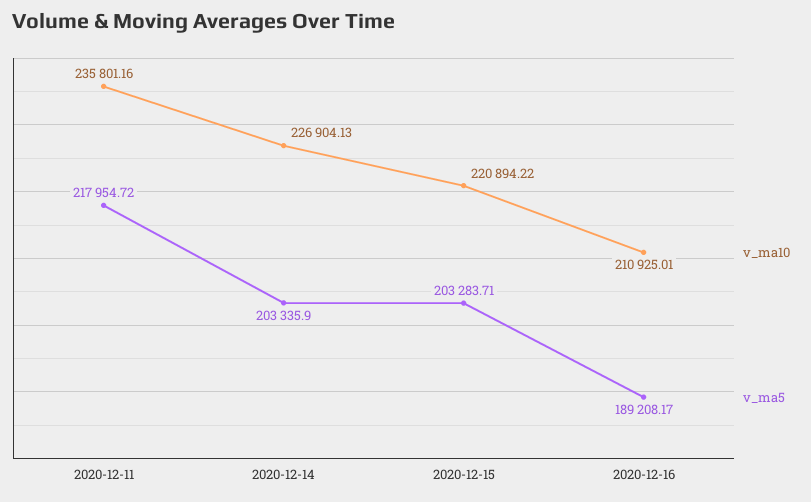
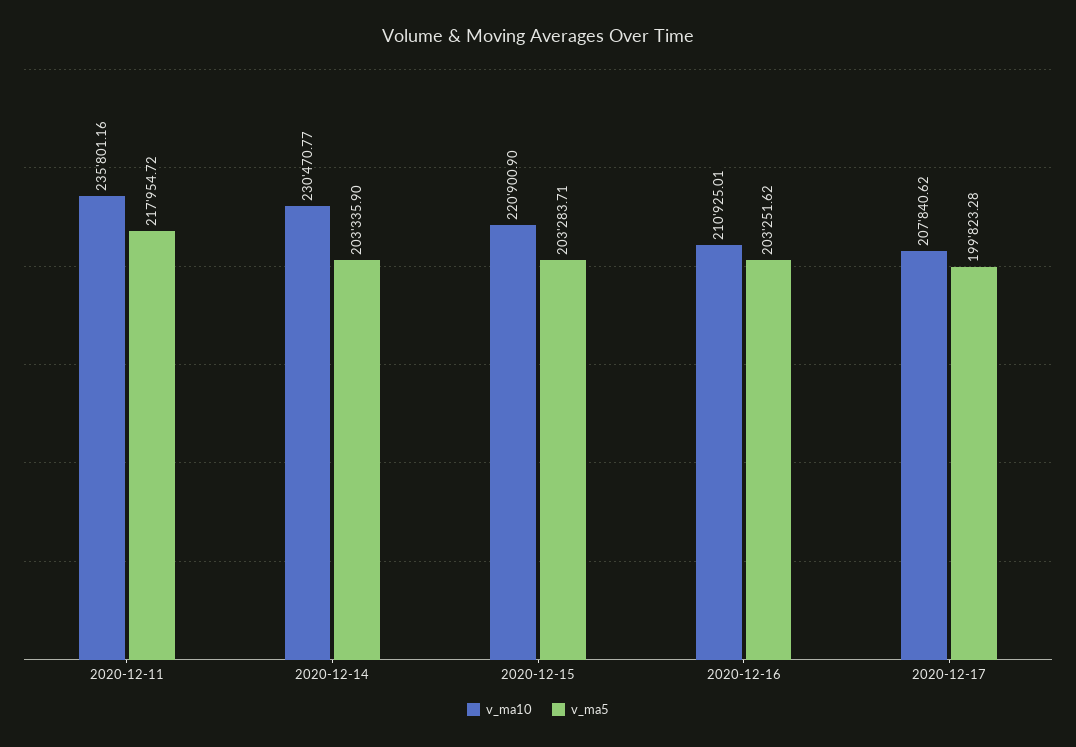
v_ma10, 2020-12-14: 226904.13 -> 230470.77
v_ma10, 2020-12-15: 220894.22 -> 220900.9
v_ma5, 2020-12-16: 189208.17 -> 203251.62
v_ma10, 2020-12-17: none -> 207840.62
v_ma5, 2020-12-17: none -> 199823.28

